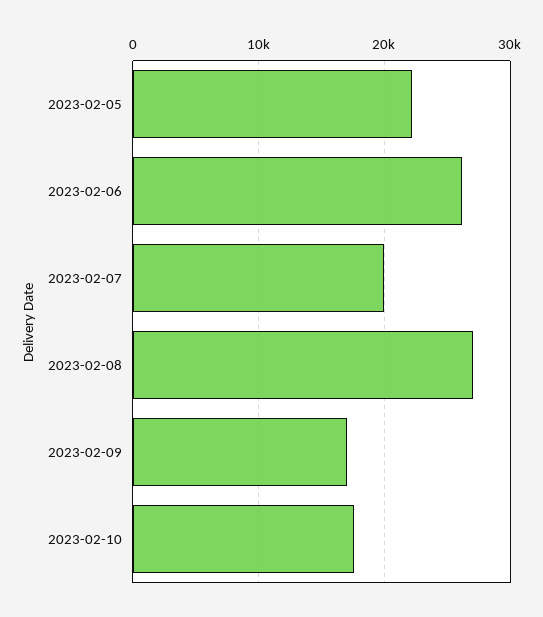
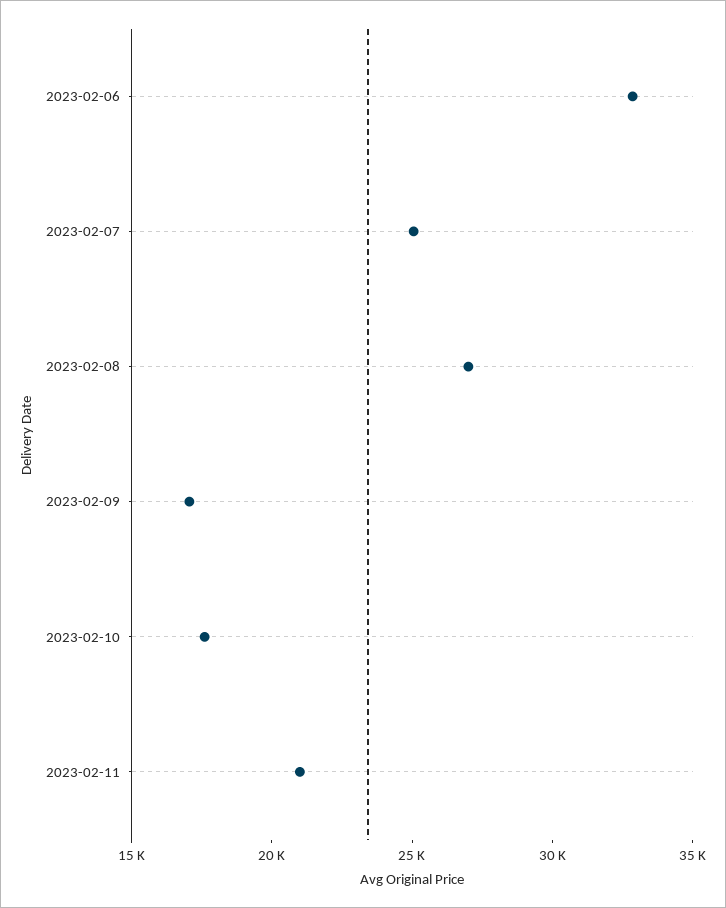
2023-02-05: 22000 -> none
2023-02-06: 26000 -> 33000
2023-02-07: 20000 -> 25000
2023-02-11: none -> 21000

